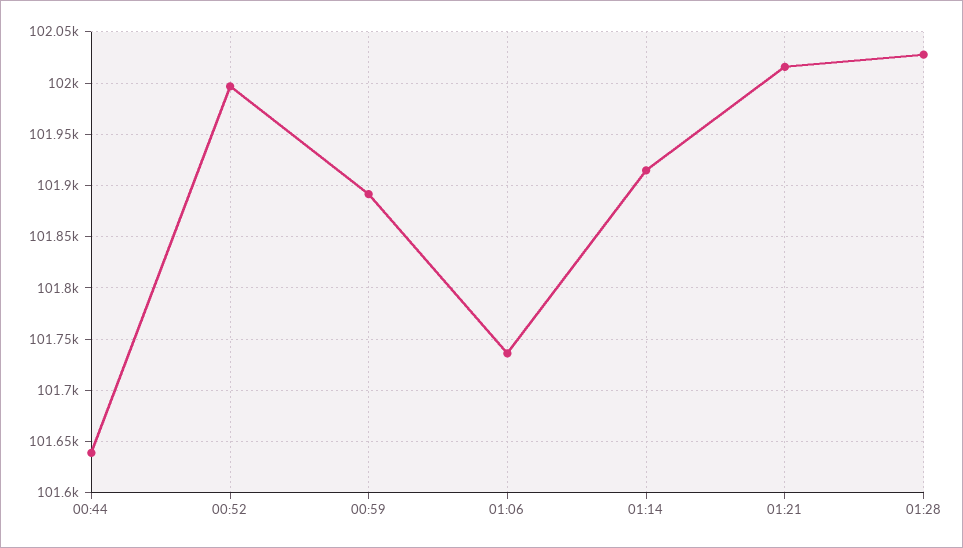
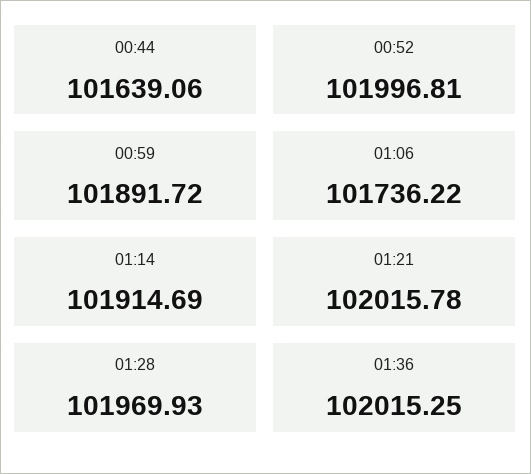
01:28: 102030 -> 101969.93
01:36: none -> 102015.25

